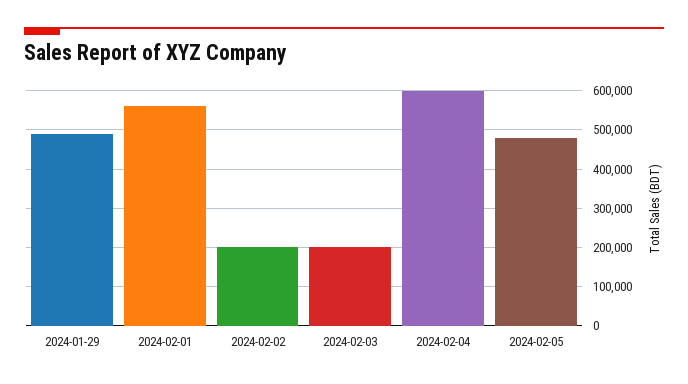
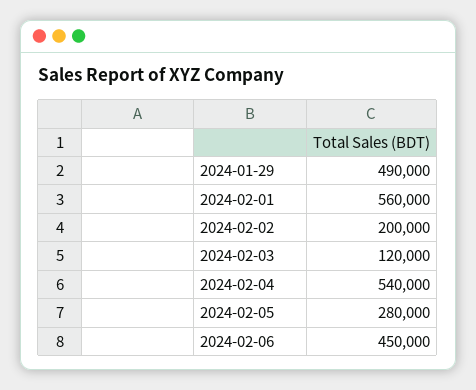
2024-02-03: 200000 -> 120000
2024-02-04: 600000 -> 540000
2024-02-05: 480000 -> 280000
2024-02-06: none -> 450000

